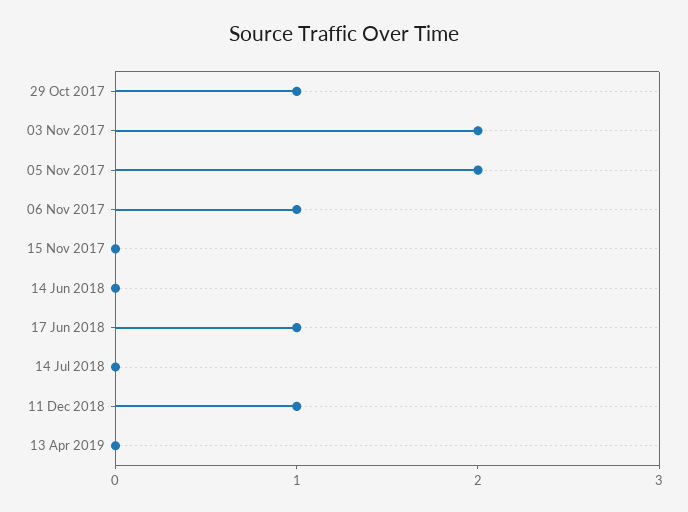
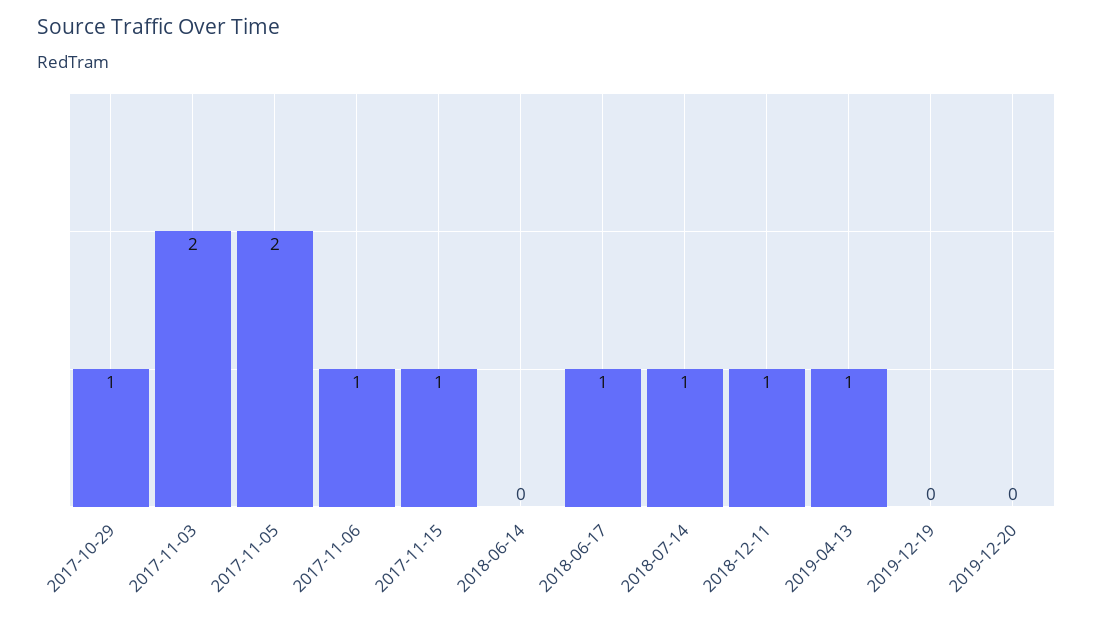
15 Nov 2017: 0 -> 1
14 Jul 2018: 0 -> 1
13 Apr 2019: 0 -> 1
2019-12-19: none -> 0
2019-12-20: none -> 0

